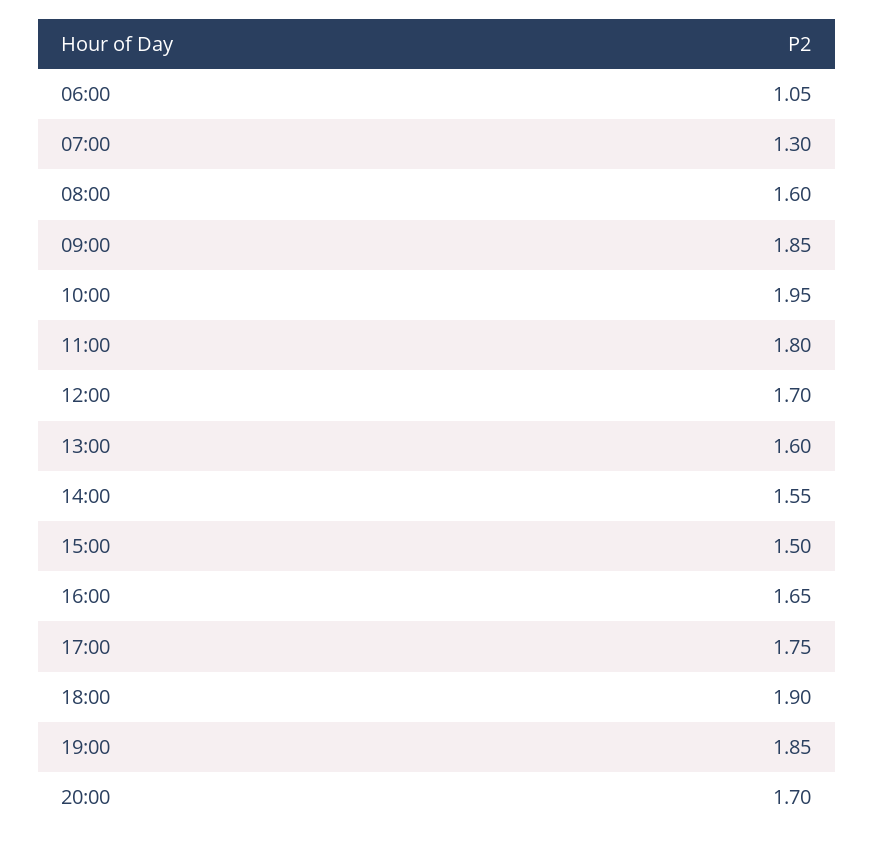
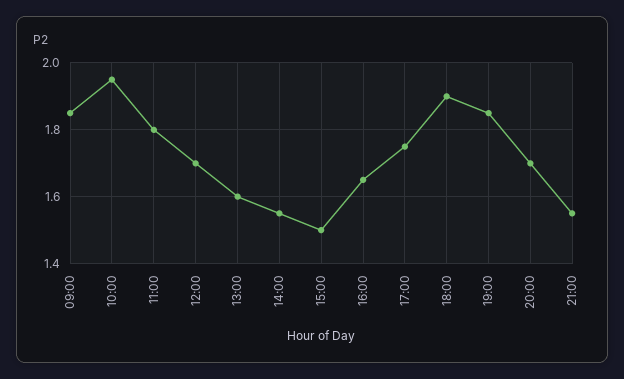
06:00: 1.05 -> none
07:00: 1.3 -> none
08:00: 1.6 -> none
21:00: none -> 1.55

